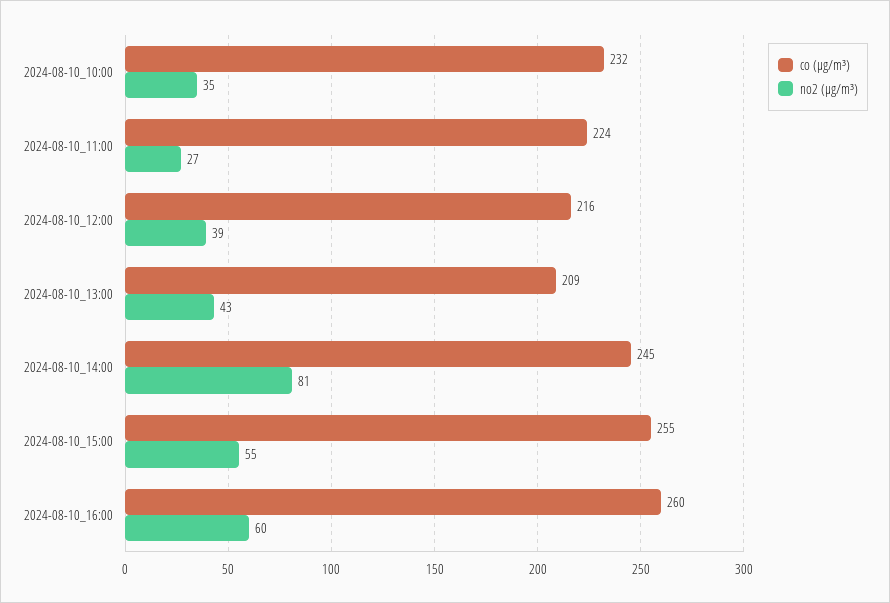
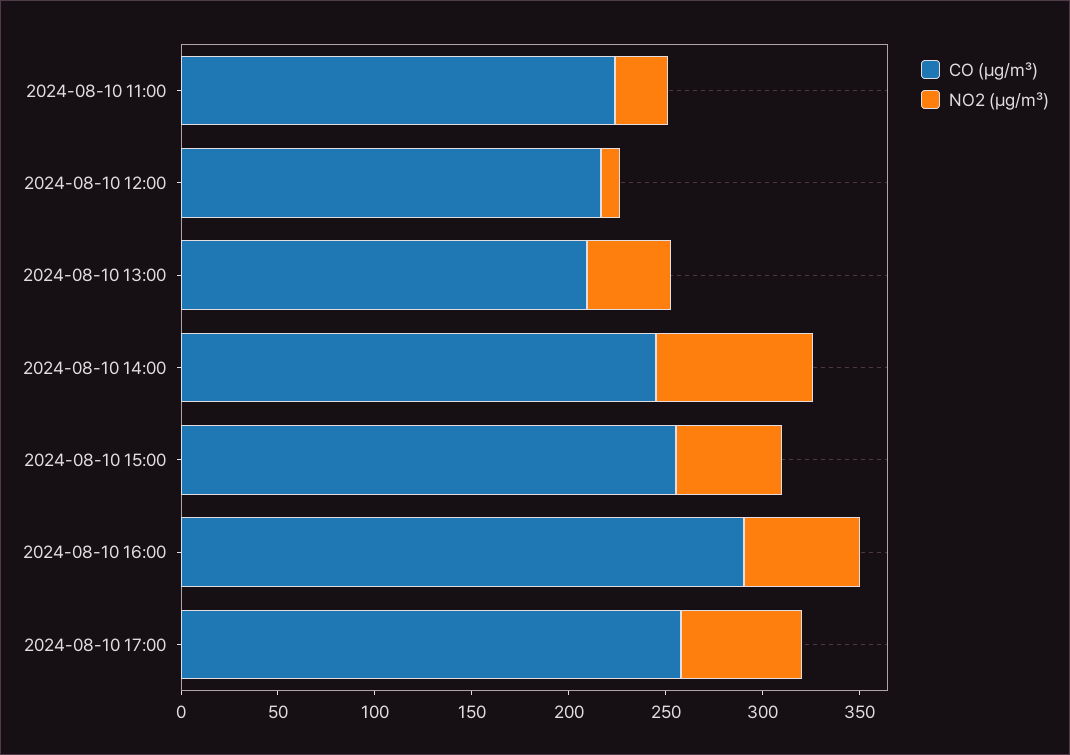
co (µg/m³), 2024-08-10_10:00: 232 -> none
no2 (µg/m³), 2024-08-10_10:00: 35 -> none
no2 (µg/m³), 2024-08-10_12:00: 39 -> 10
co (µg/m³), 2024-08-10_16:00: 260 -> 290
co (µg/m³), 2024-08-10 17:00: none -> 260
no2 (µg/m³), 2024-08-10 17:00: none -> 60

